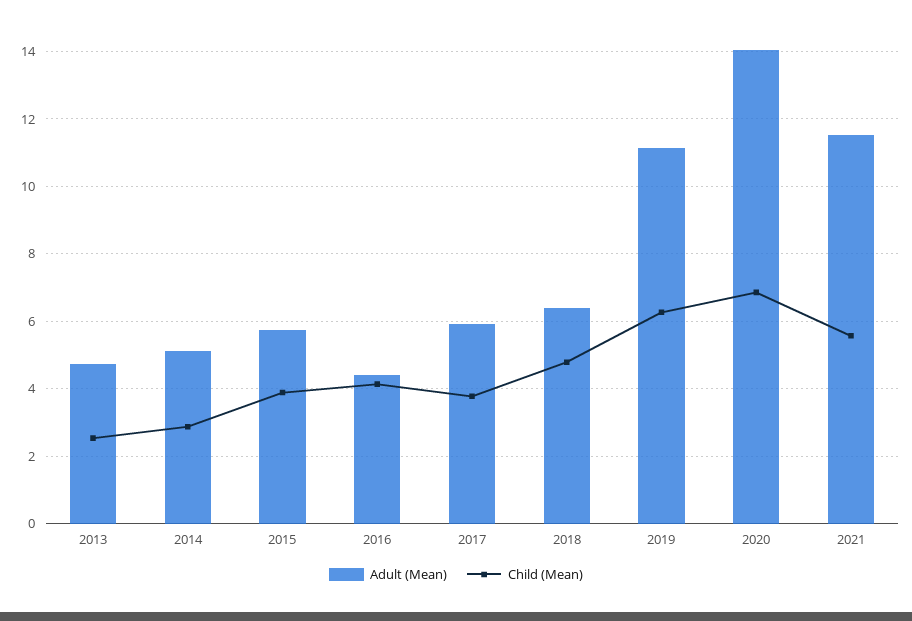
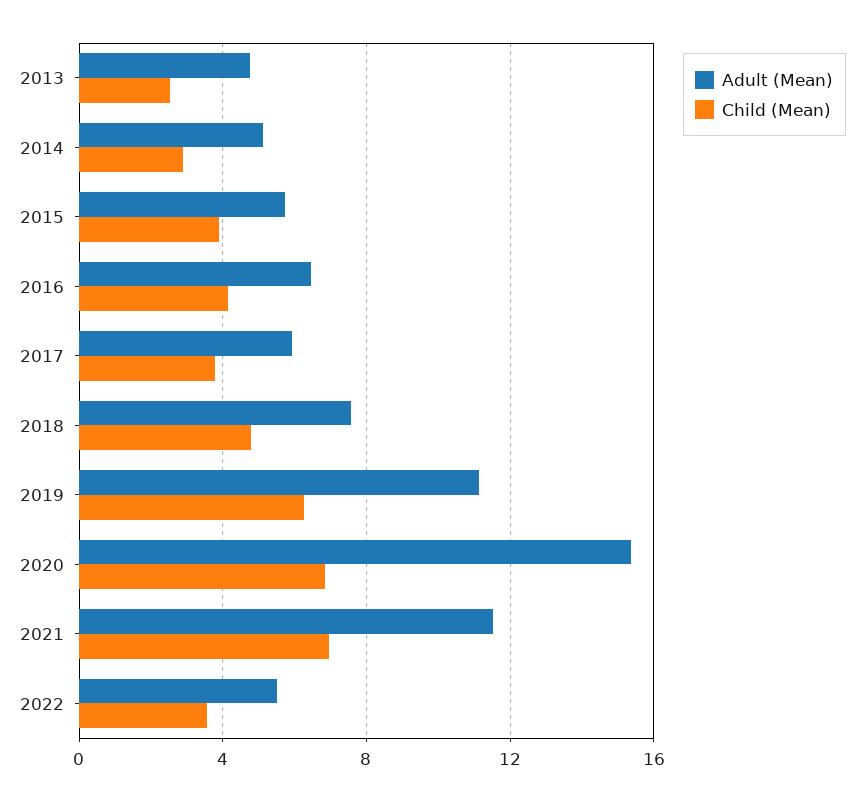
Adult (Mean), 2016: 4.4 -> 6.5
Adult (Mean), 2018: 6.4 -> 7.5
Adult (Mean), 2020: 14 -> 15.5
Child (Mean), 2021: 5.6 -> 7
Adult (Mean), 2022: none -> 5.5
Child (Mean), 2022: none -> 3.5

